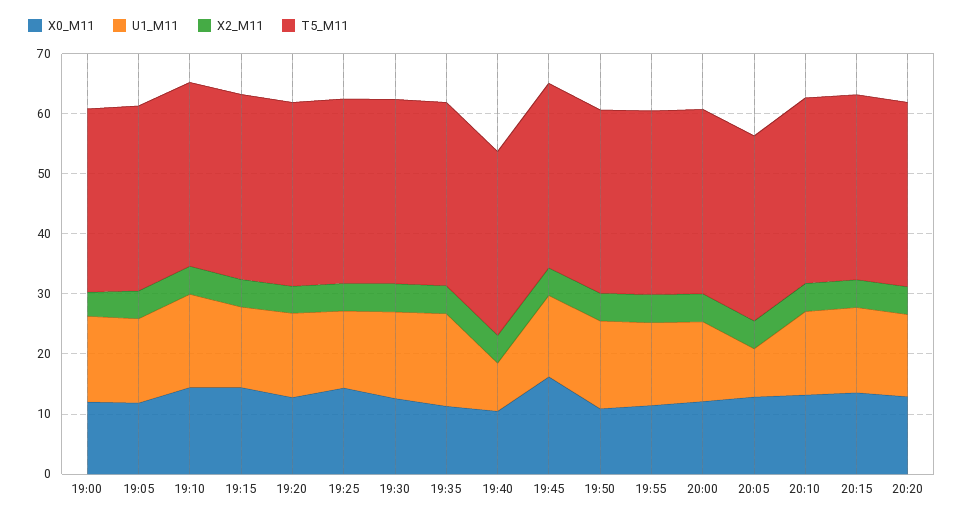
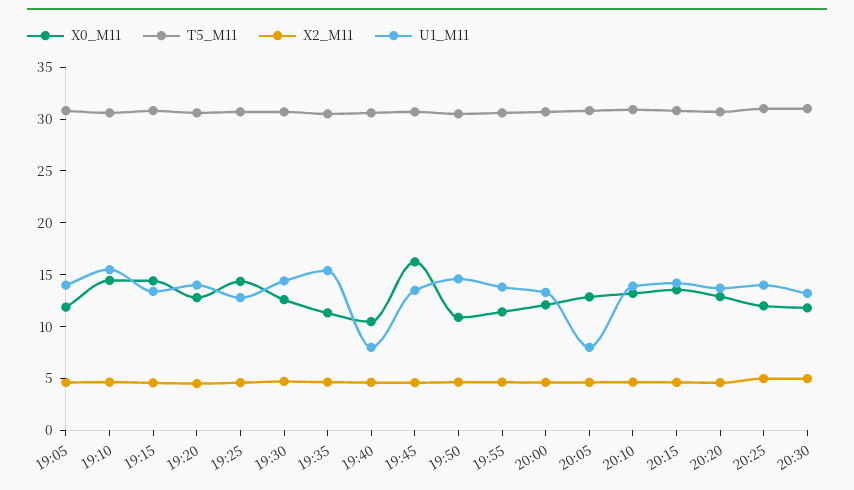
X0_M11, 19:00: 12 -> none
U1_M11, 19:00: 14 -> none
X2_M11, 19:00: 4 -> none
T5_M11, 19:00: 30 -> none
X0_M11, 20:25: none -> 12
T5_M11, 20:25: none -> 31
X2_M11, 20:25: none -> 5
U1_M11, 20:25: none -> 14
X0_M11, 20:30: none -> 12
T5_M11, 20:30: none -> 31
X2_M11, 20:30: none -> 5
U1_M11, 20:30: none -> 13

